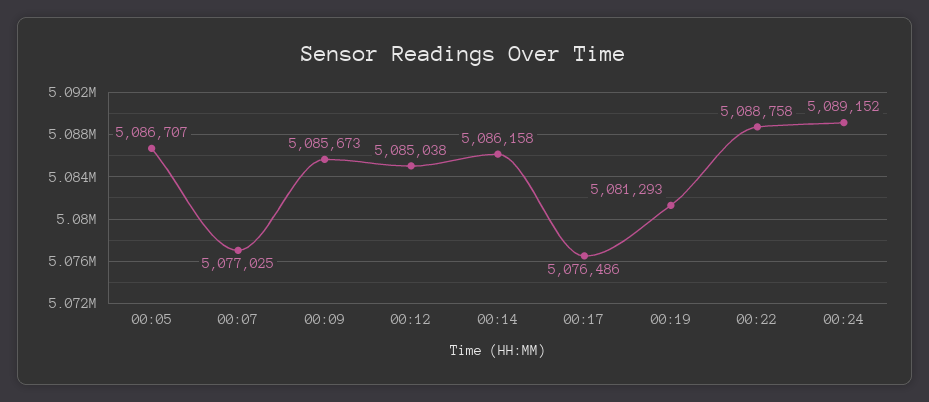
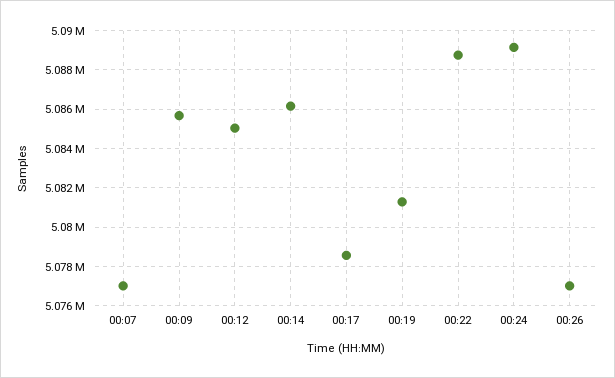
00:05: 5086707 -> none
00:17: 5076486 -> 5078500
00:26: none -> 5077000

